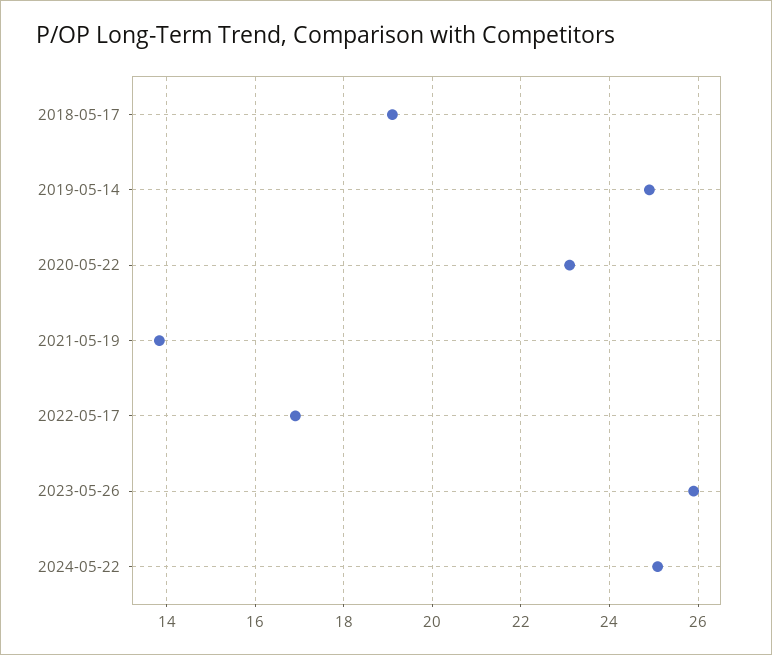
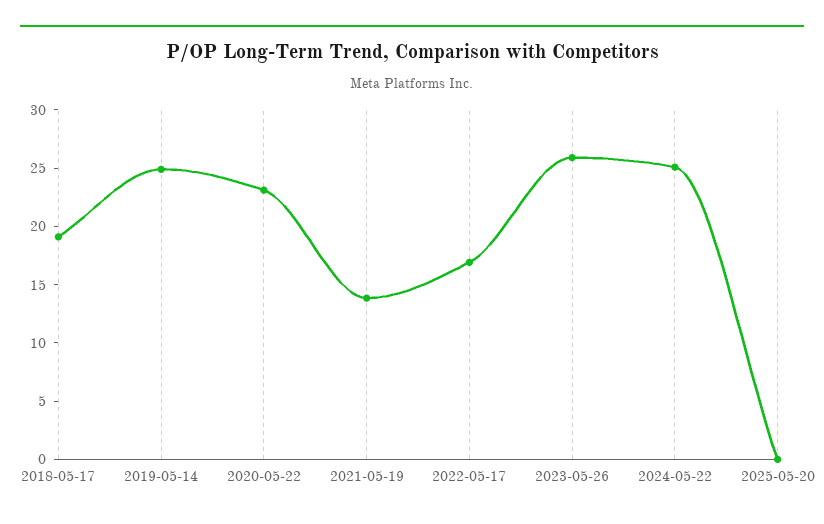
2025-05-20: none -> 0

